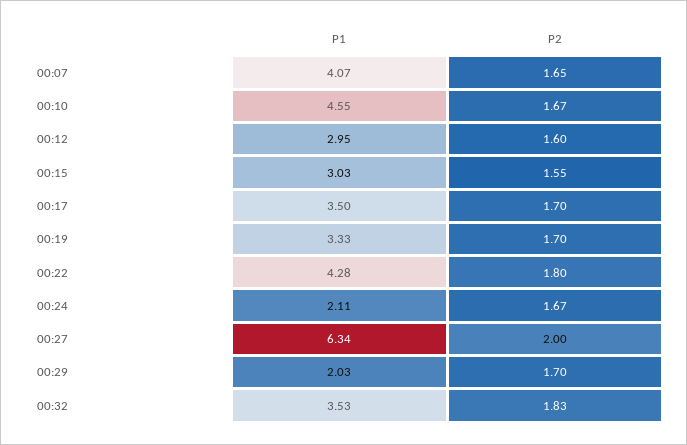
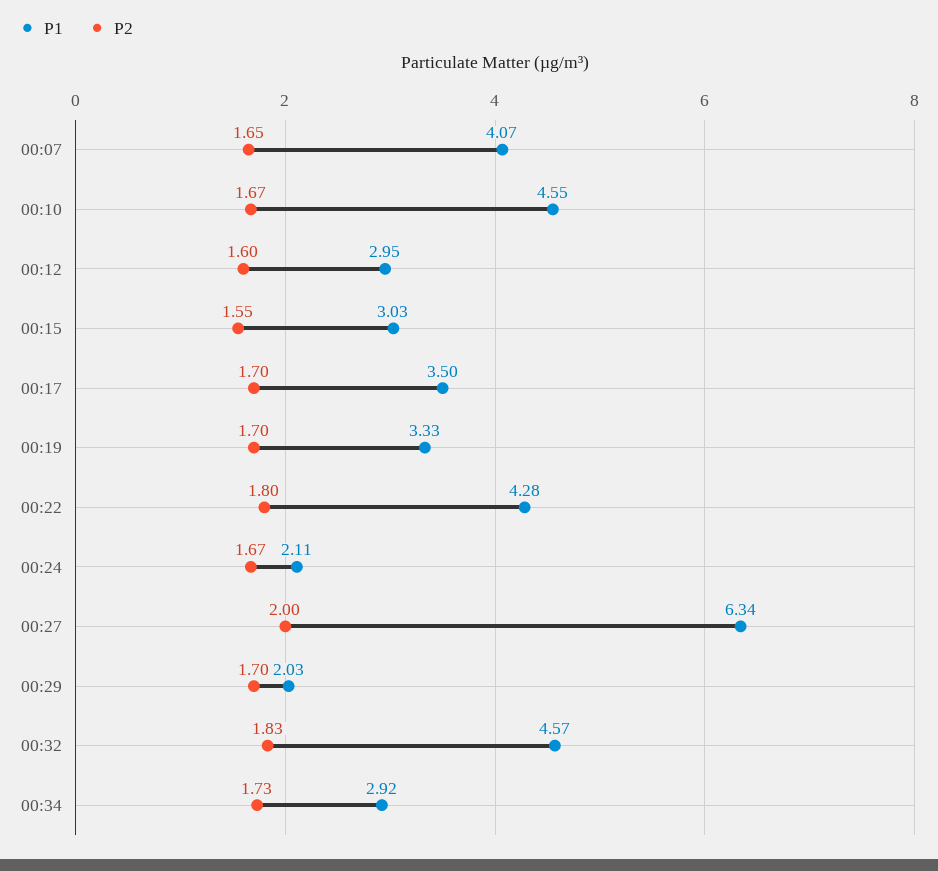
P1, 00:32: 3.53 -> 4.57
P1, 00:34: none -> 2.92
P2, 00:34: none -> 1.73

